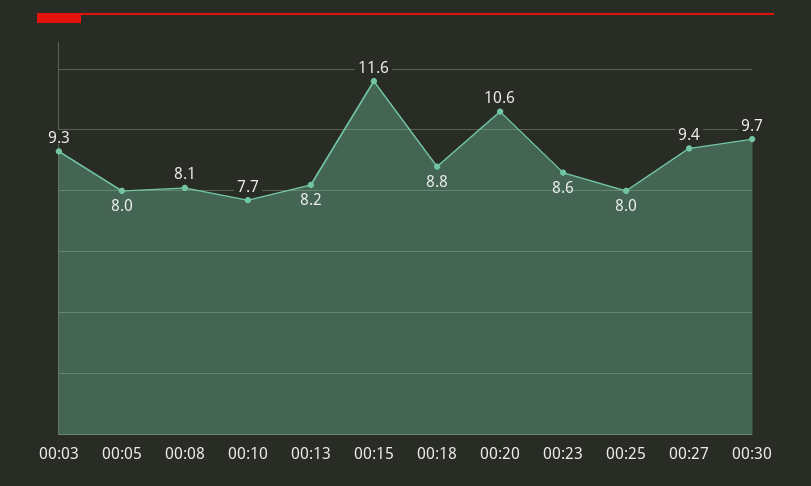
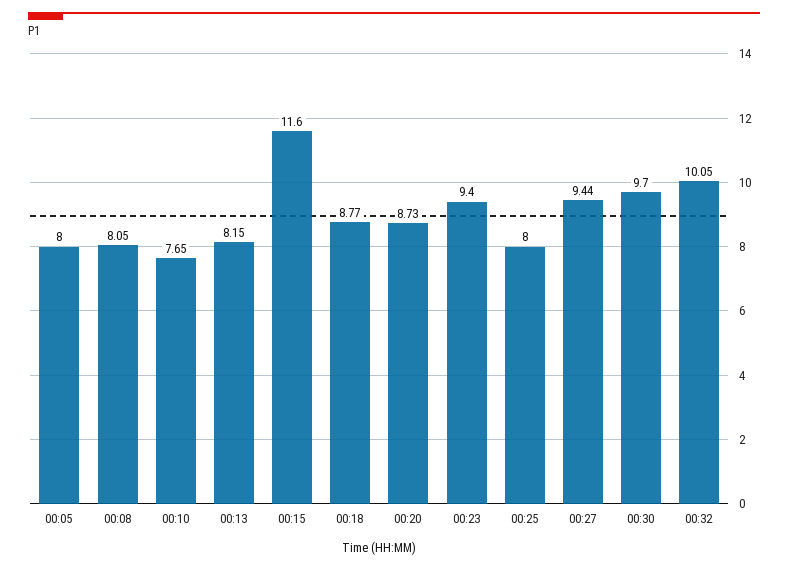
00:03: 9.3 -> none
00:20: 10.6 -> 8.73
00:23: 8.6 -> 9.4
00:32: none -> 10.05

